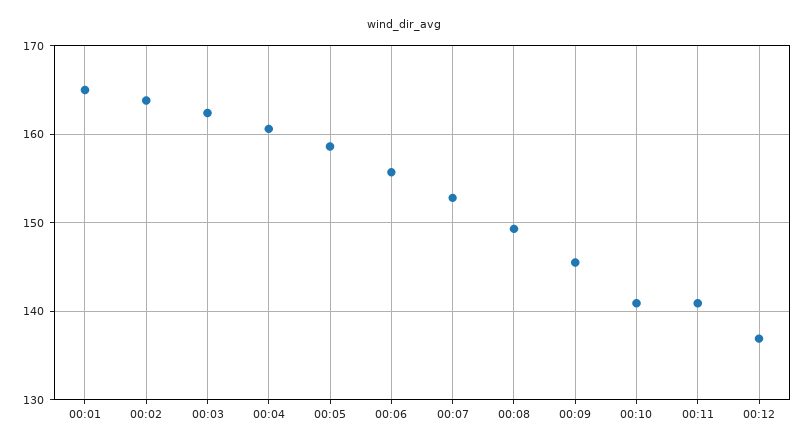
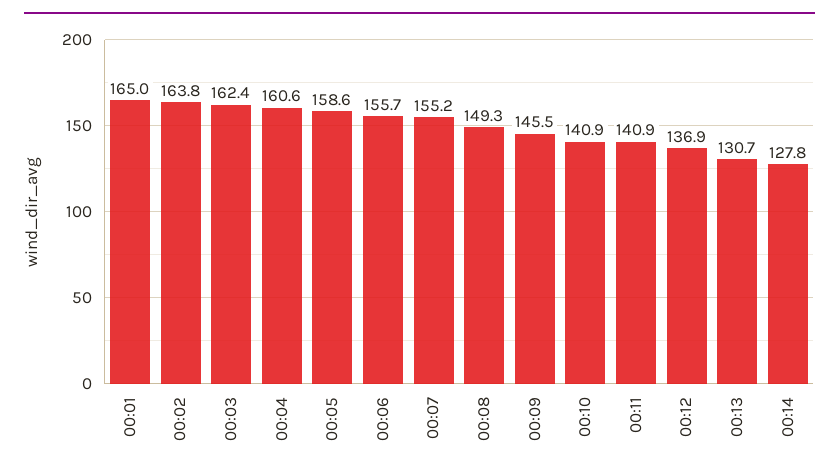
00:07: 153 -> 155.2
00:13: none -> 130.7
00:14: none -> 127.8

